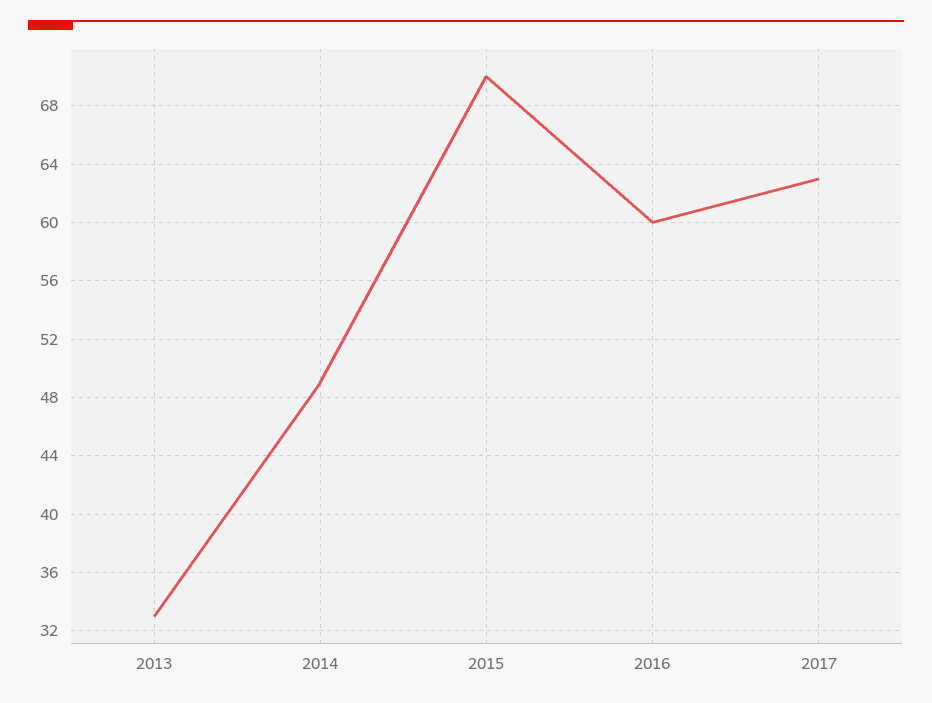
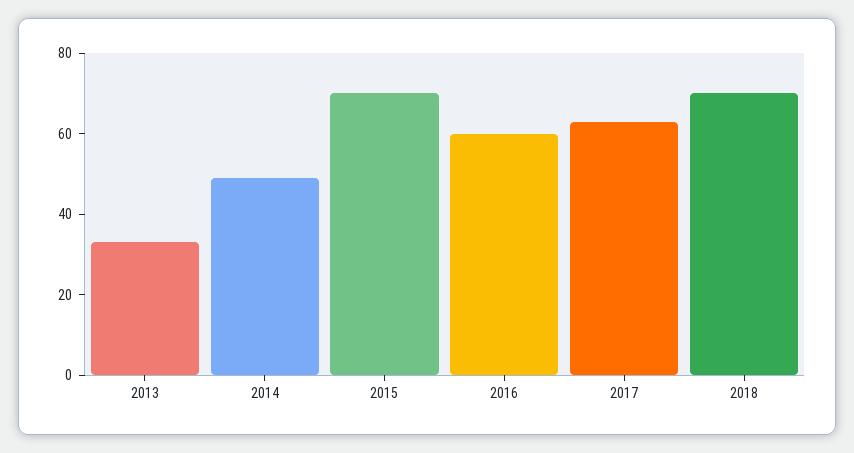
2018: none -> 70

